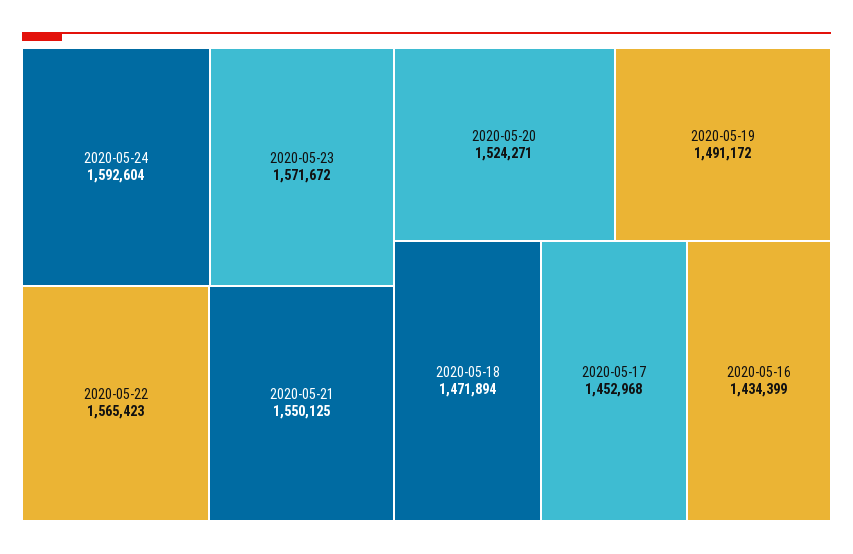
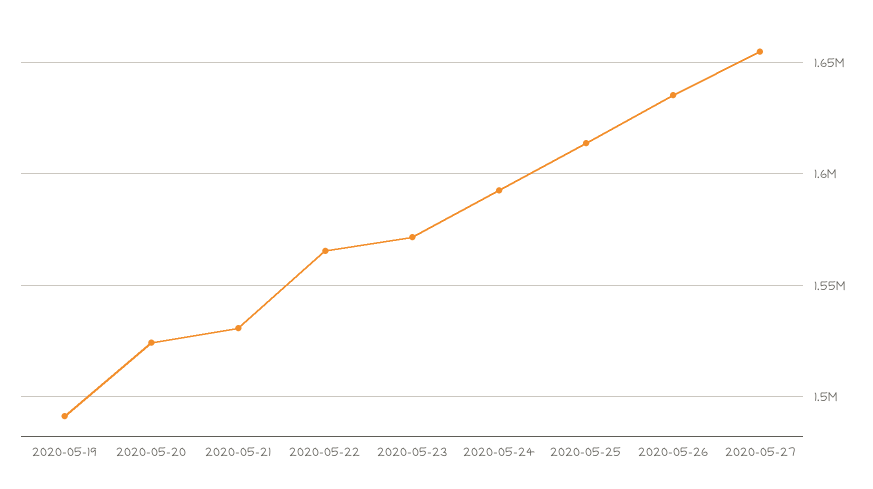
2020-05-21: 1550125 -> 1530000
2020-05-18: 1471894 -> none
2020-05-17: 1452968 -> none
2020-05-16: 1434399 -> none
2020-05-25: none -> 1615000
2020-05-26: none -> 1635000
2020-05-27: none -> 1655000

